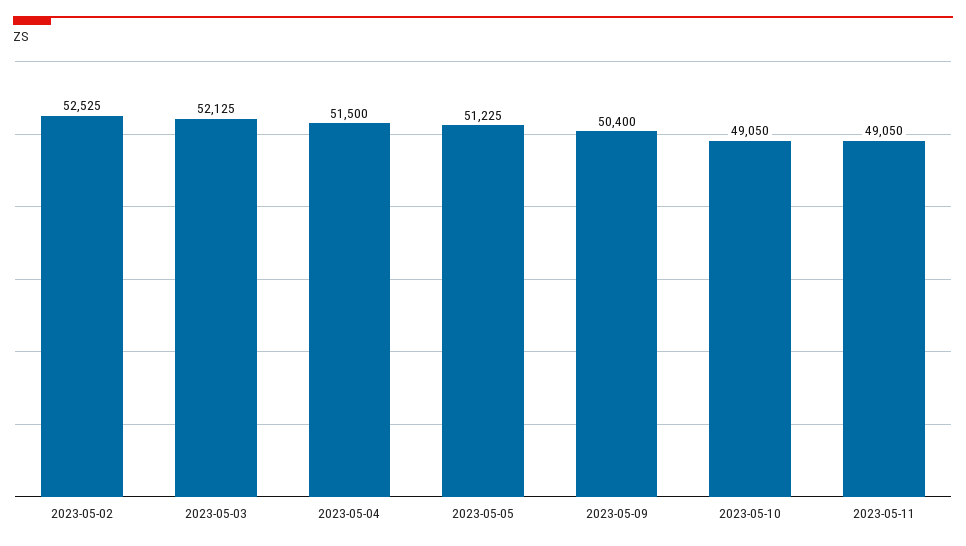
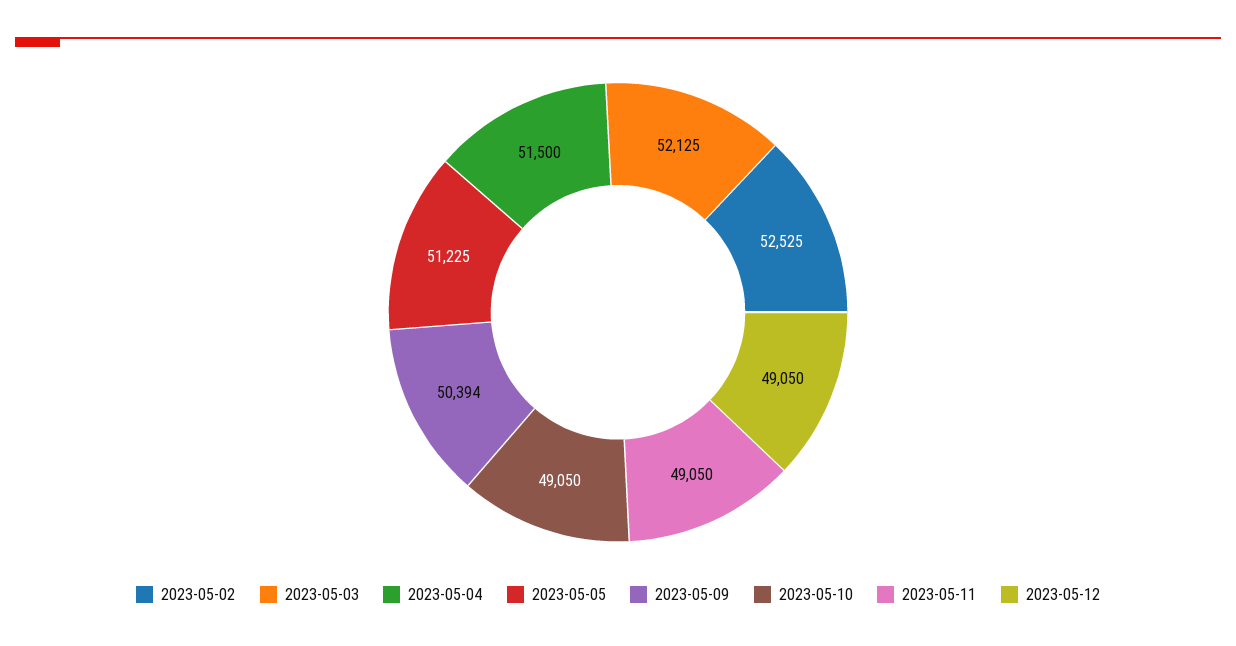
2023-05-09: 50400 -> 50394
2023-05-12: none -> 49050

